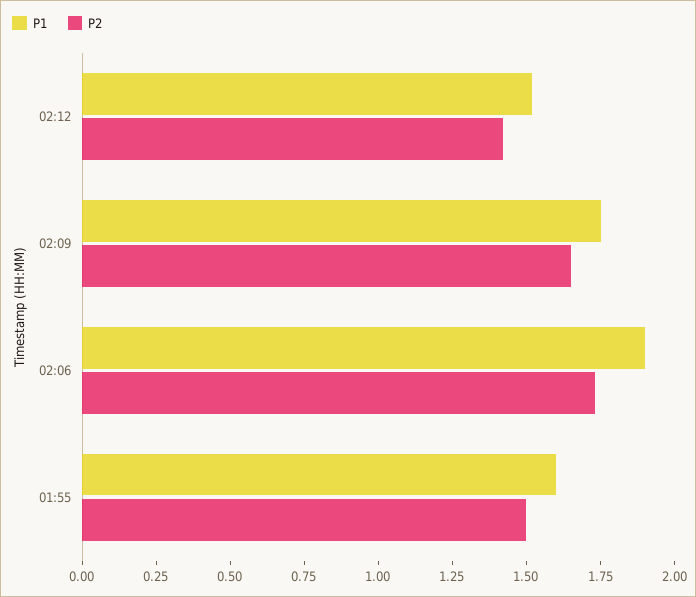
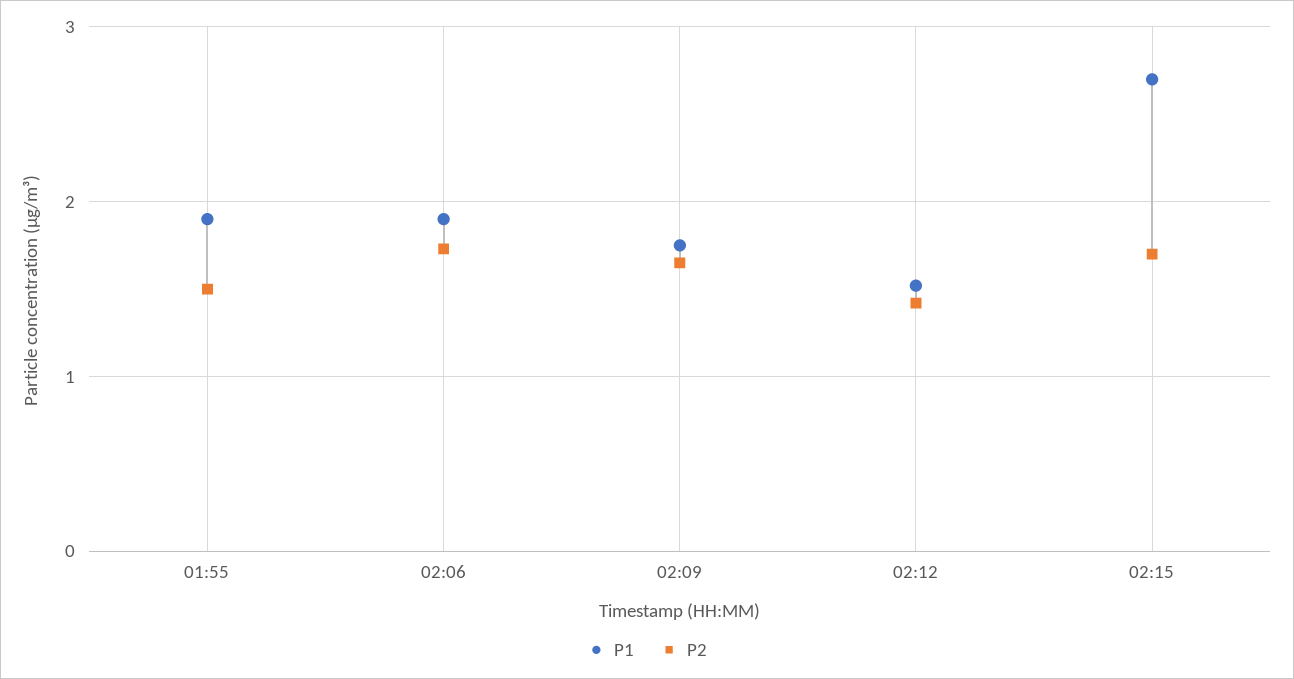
P1, 01:55: 1.6 -> 1.9
P1, 02:15: none -> 2.7
P2, 02:15: none -> 1.7

